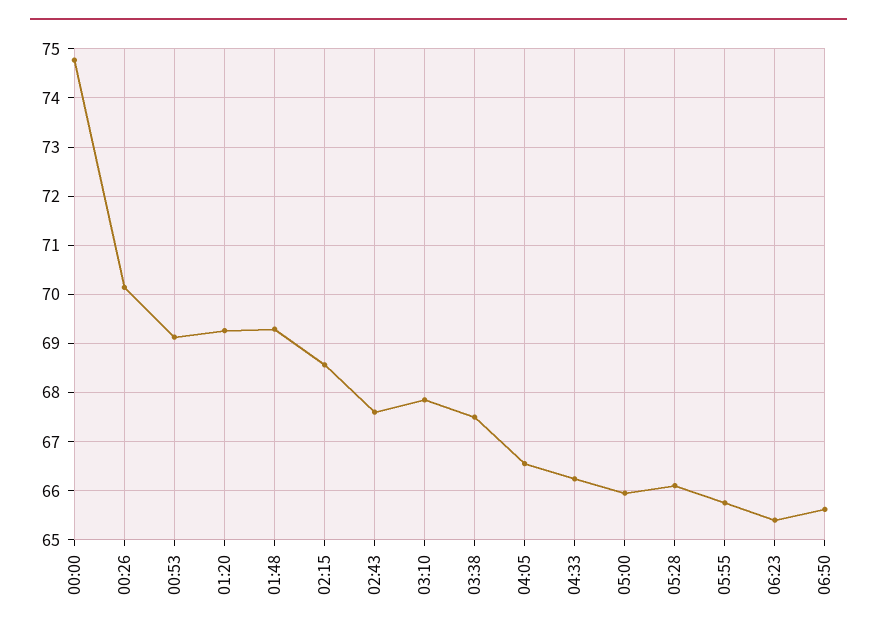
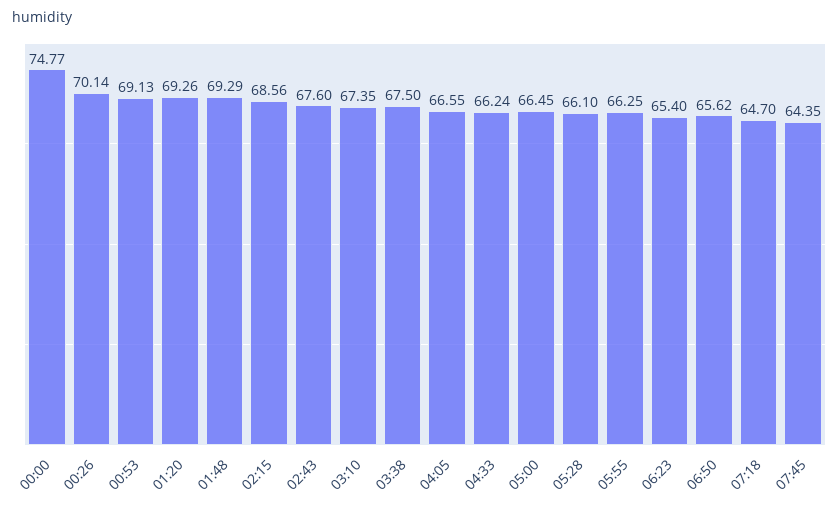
03:10: 67.8 -> 67.35
05:00: 66 -> 66.45
05:55: 65.8 -> 66.25
07:18: none -> 64.7
07:45: none -> 64.35

